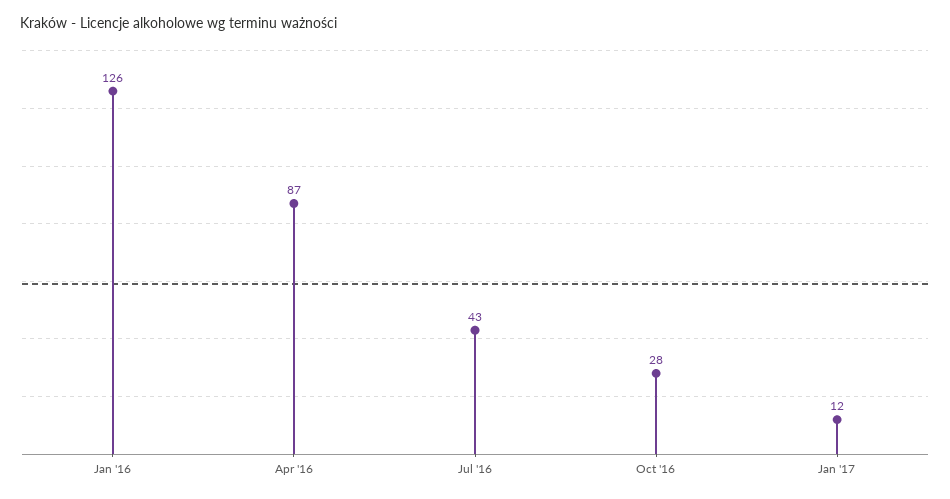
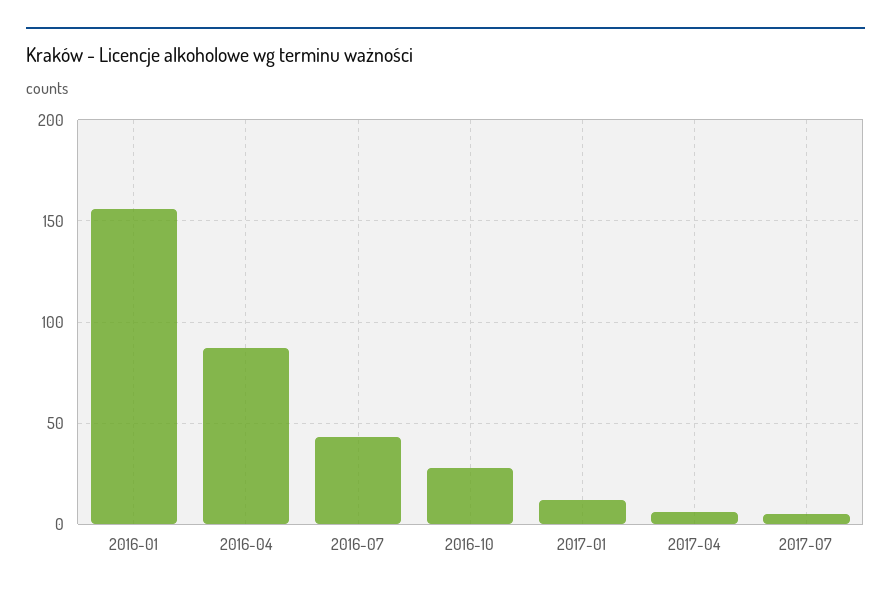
Jan '16: 126 -> 155
2017-04: none -> 5
2017-07: none -> 5

